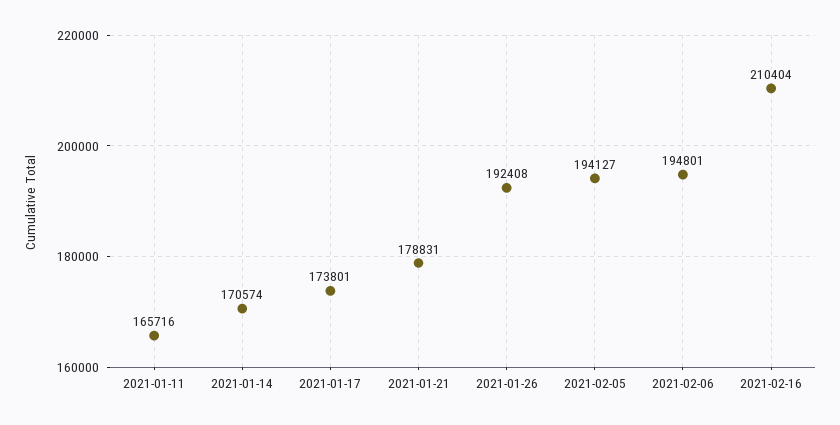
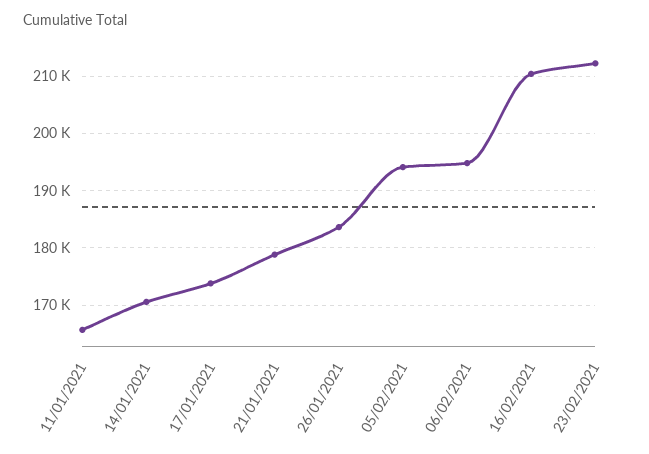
2021-01-26: 192408 -> 184000
23/02/2021: none -> 212000

